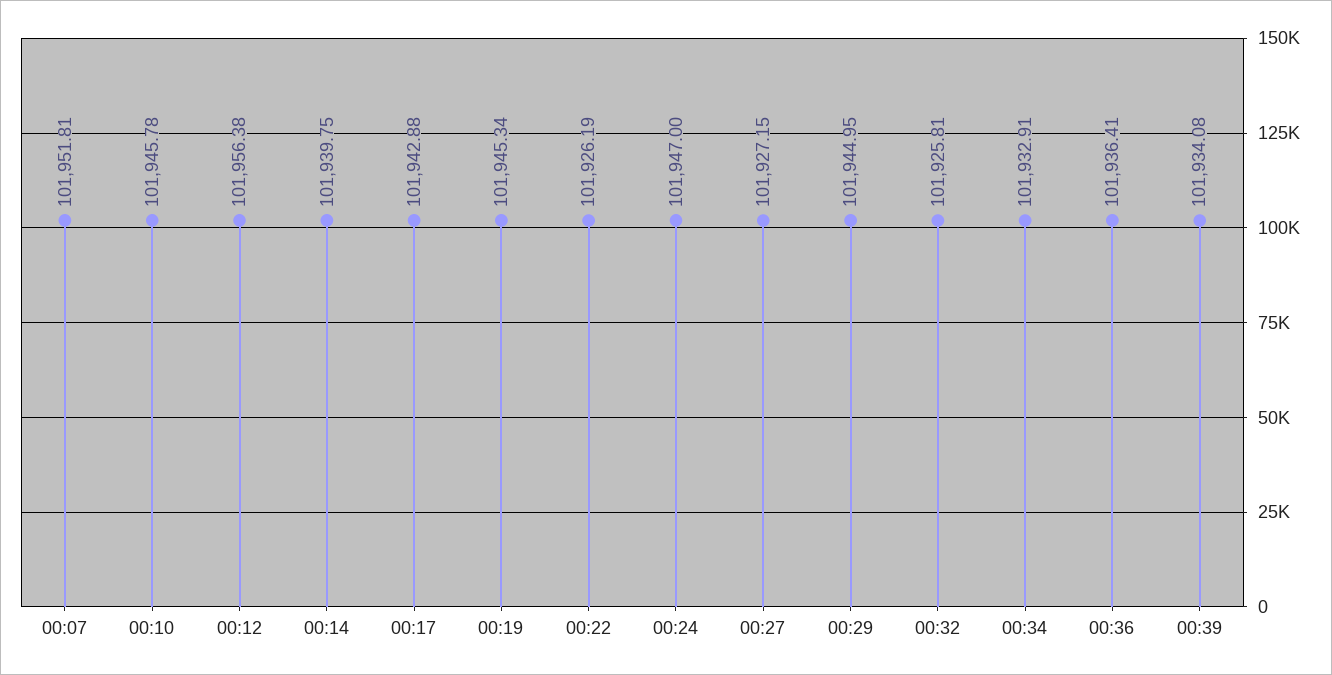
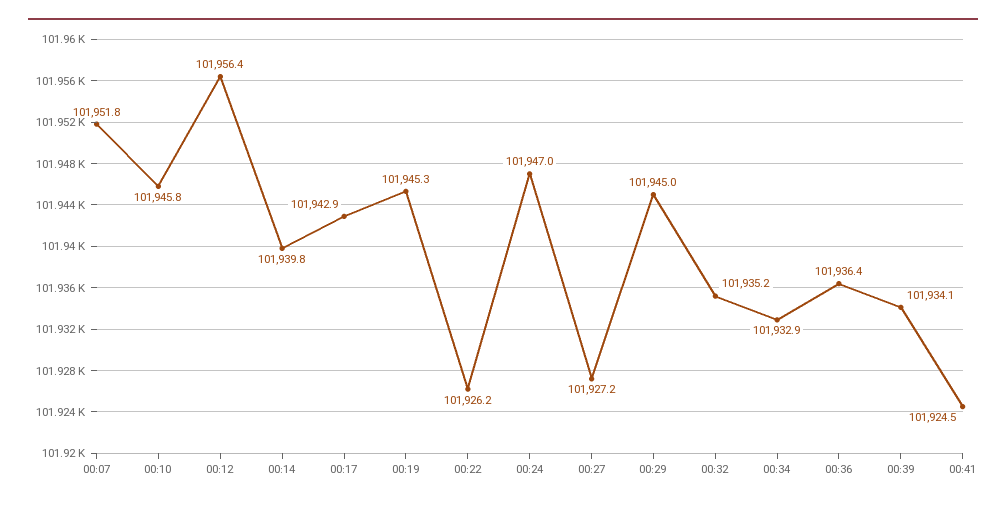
00:32: 101925.81 -> 101935.2
00:41: none -> 101924.5

